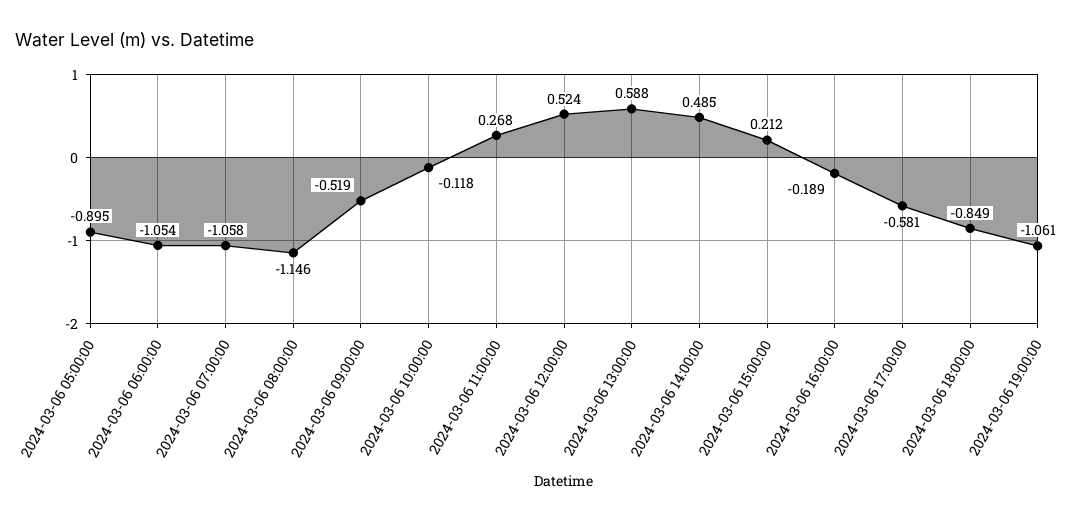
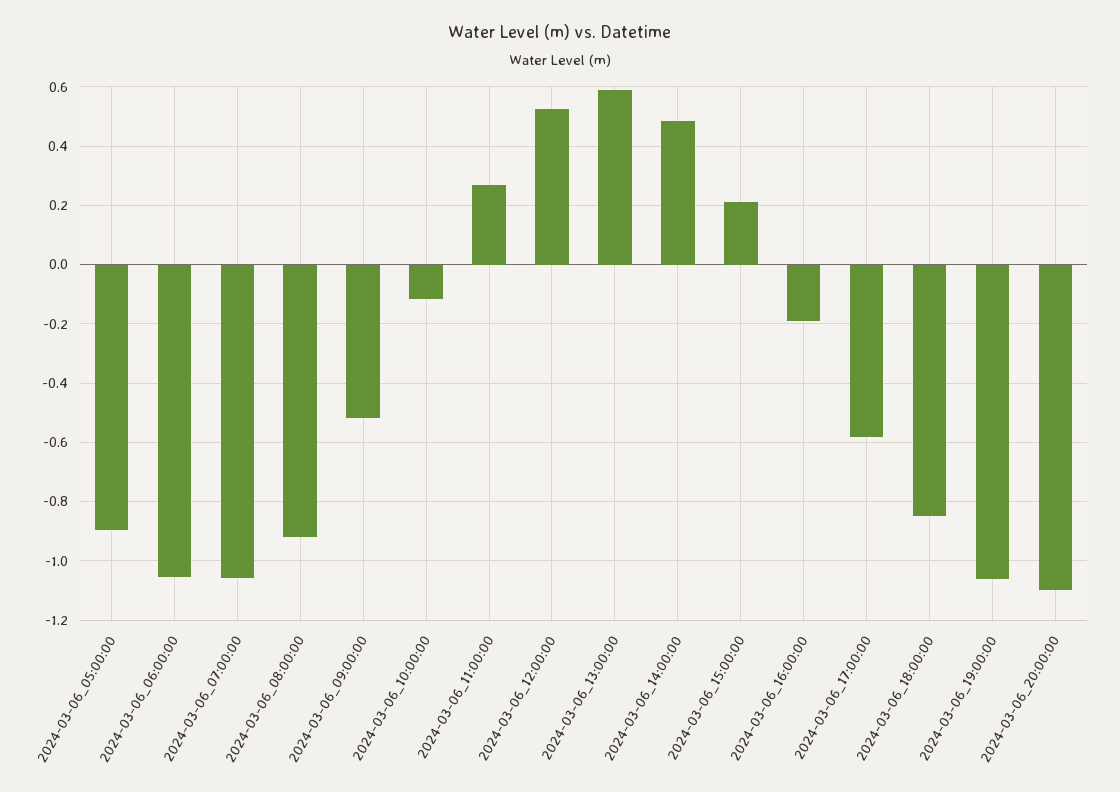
2024-03-06 08:00:00: -1.146 -> -0.925
2024-03-06_20:00:00: none -> -1.1

